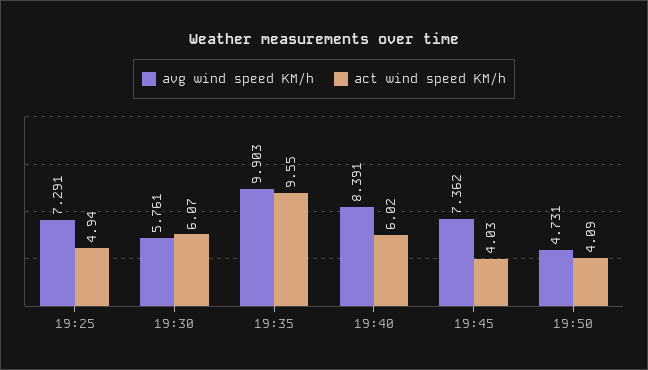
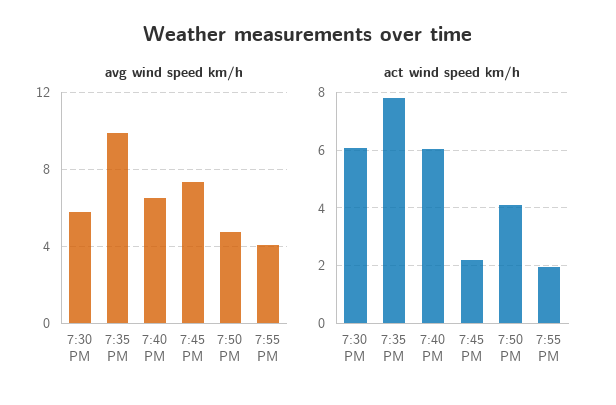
avg wind speed KM/h, 19:25: 7.291 -> none
act wind speed KM/h, 19:25: 4.94 -> none
act wind speed KM/h, 19:35: 9.55 -> 7.75
avg wind speed KM/h, 19:40: 8.391 -> 6.5
act wind speed KM/h, 19:45: 4.03 -> 2.25
avg wind speed KM/h, 7:55 PM: none -> 4
act wind speed KM/h, 7:55 PM: none -> 2

